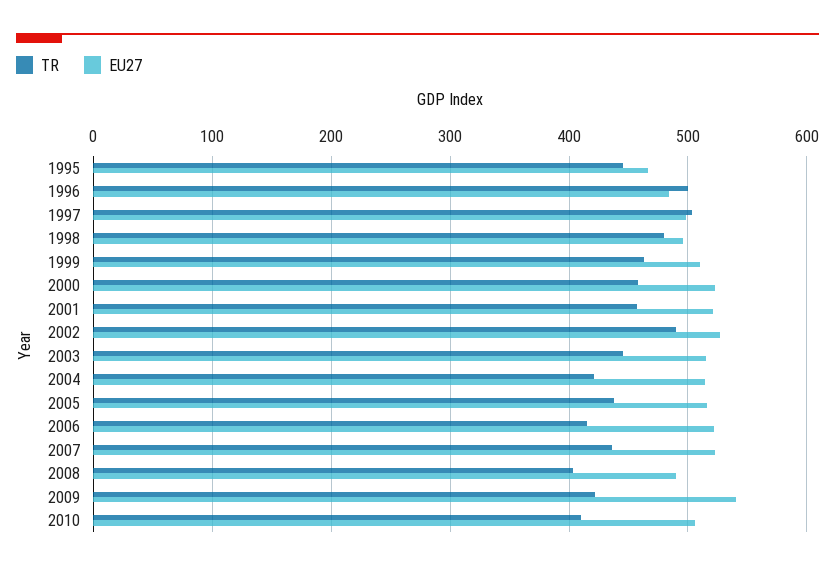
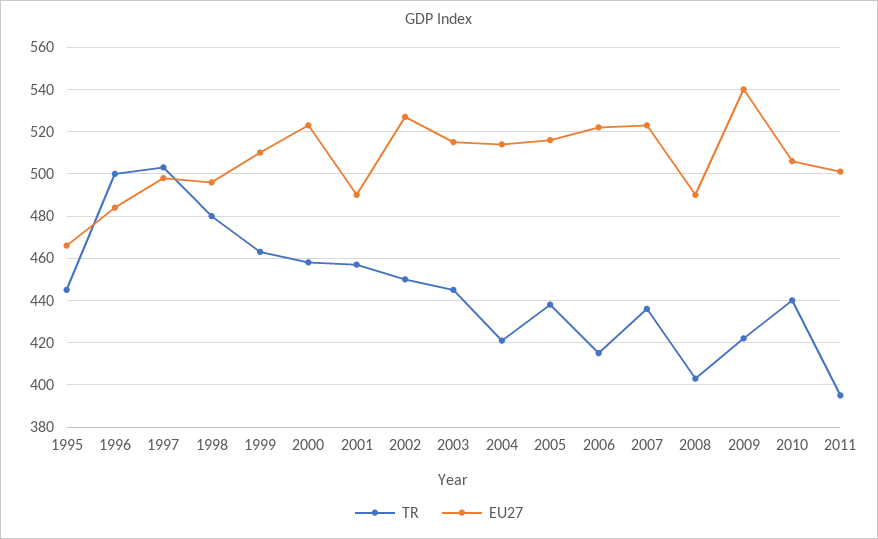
EU27, 2001: 520 -> 490
TR, 2002: 490 -> 450
TR, 2010: 410 -> 440
TR, 2011: none -> 395
EU27, 2011: none -> 500

